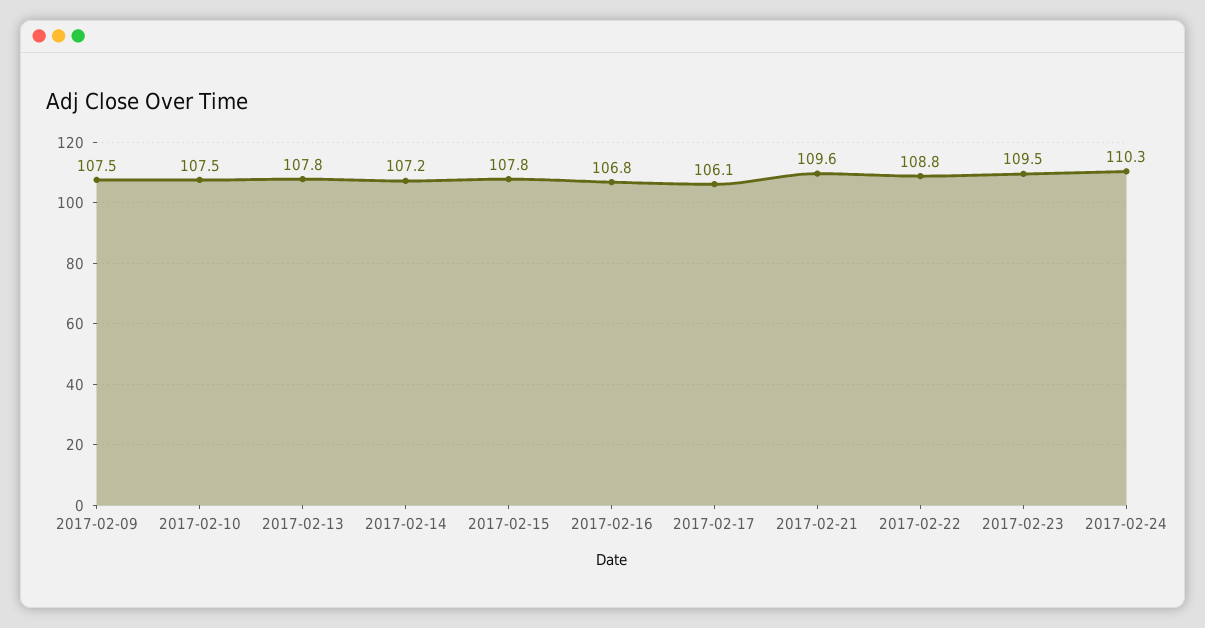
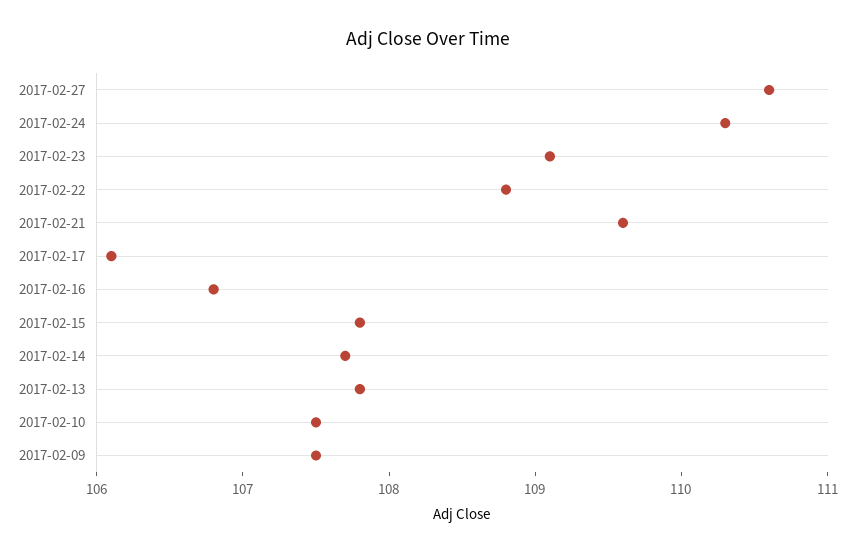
2017-02-14: 107.2 -> 107.7
2017-02-23: 109.5 -> 109.1
2017-02-27: none -> 110.6

